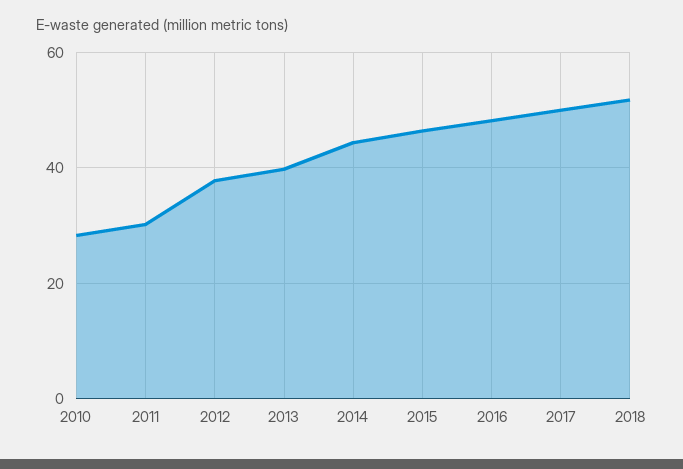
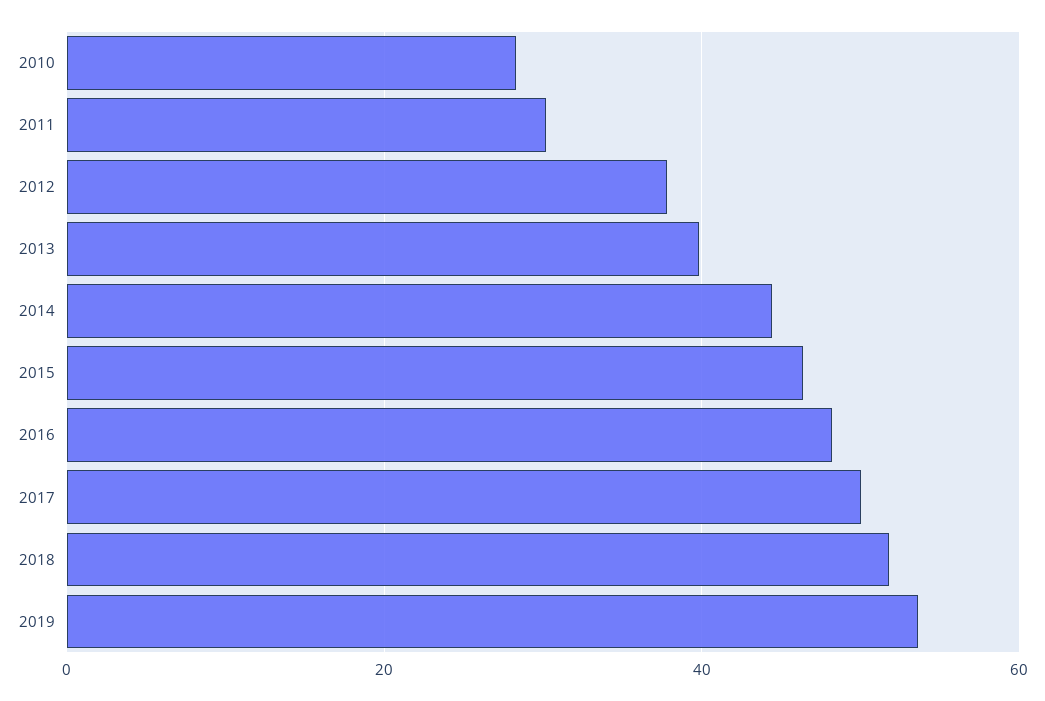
2019: none -> 54

